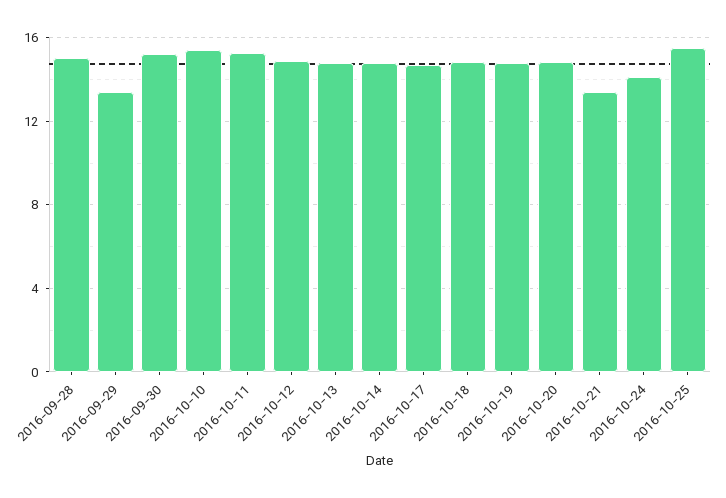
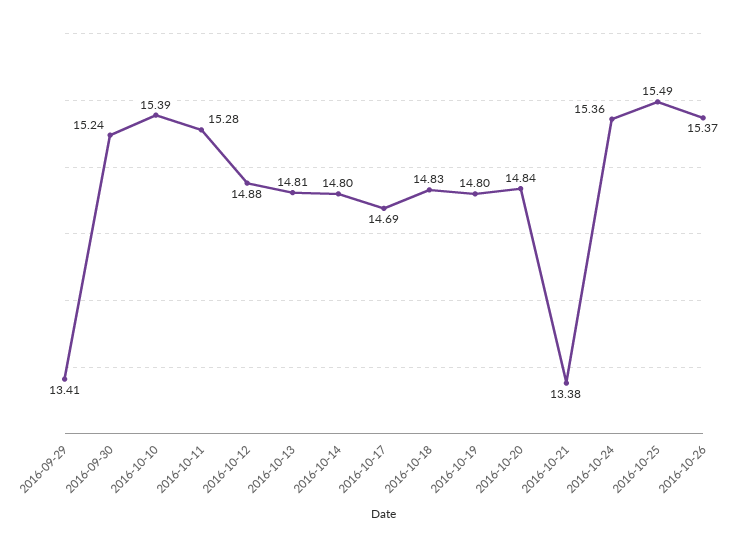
2016-09-28: 15 -> none
2016-10-24: 14 -> 15.36
2016-10-26: none -> 15.37

